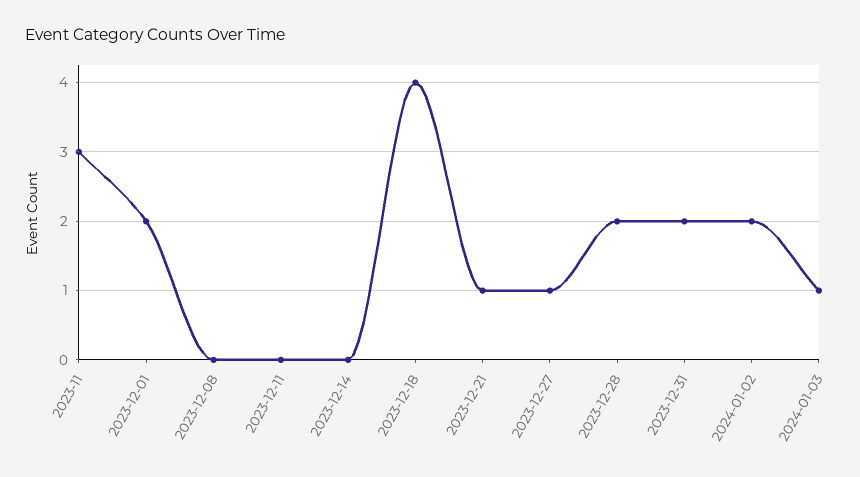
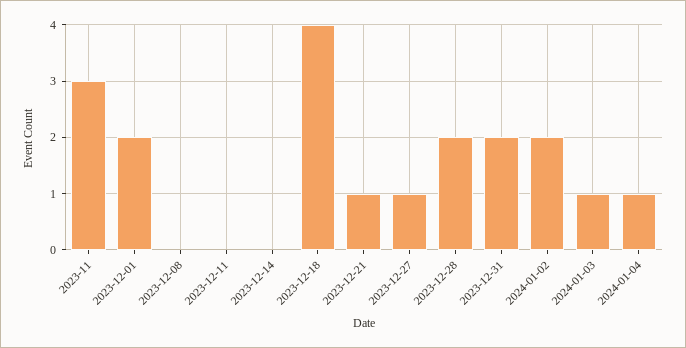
2024-01-04: none -> 1

